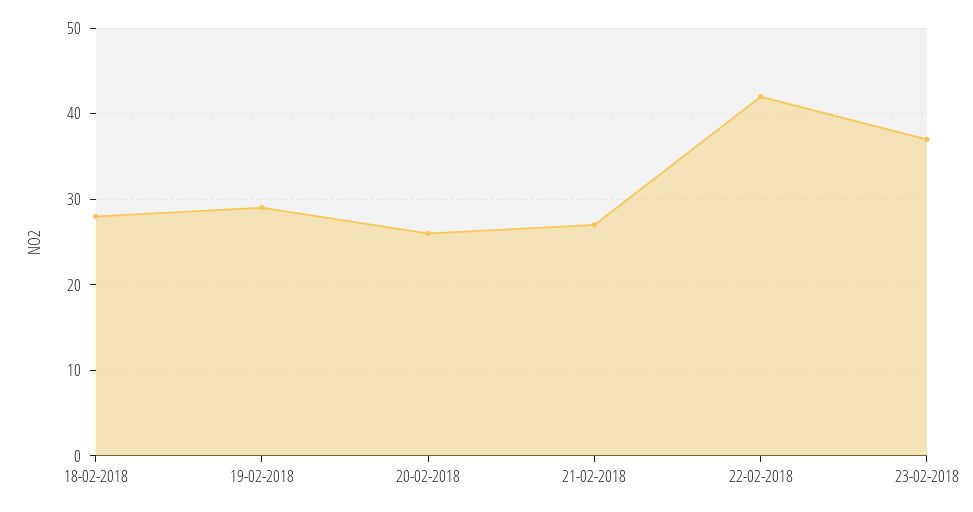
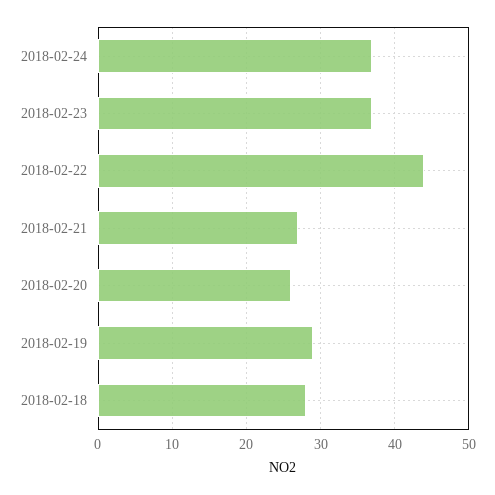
22-02-2018: 42 -> 44
2018-02-24: none -> 37

